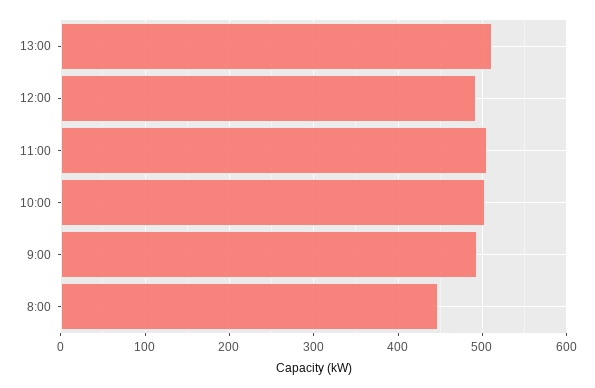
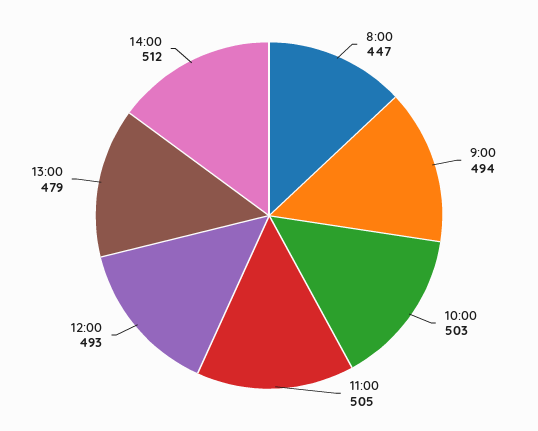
13:00: 510 -> 479
14:00: none -> 512

